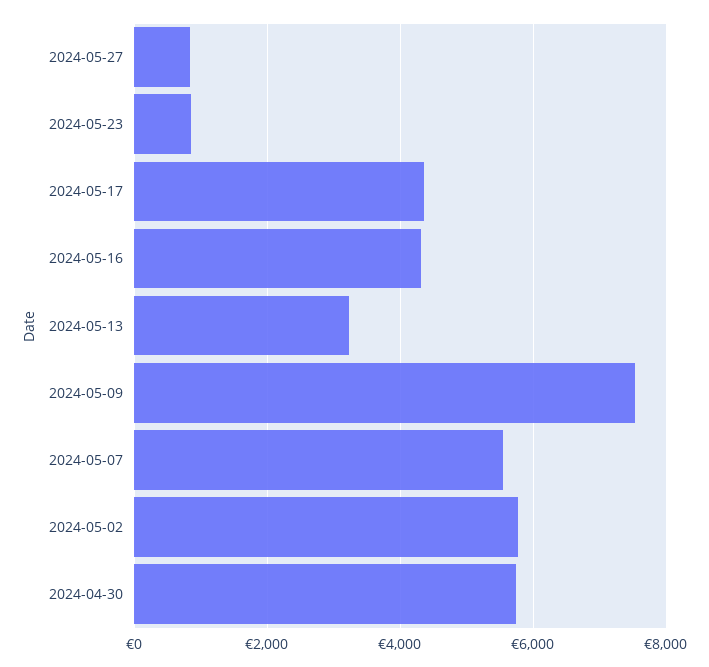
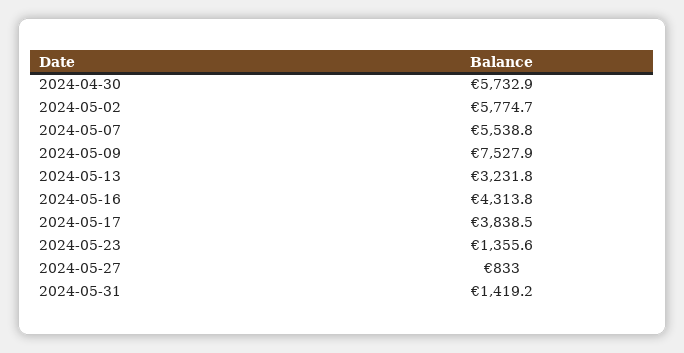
2024-05-23: 800 -> 1355.6
2024-05-17: 4400 -> 3838.5
2024-05-31: none -> 1419.2

